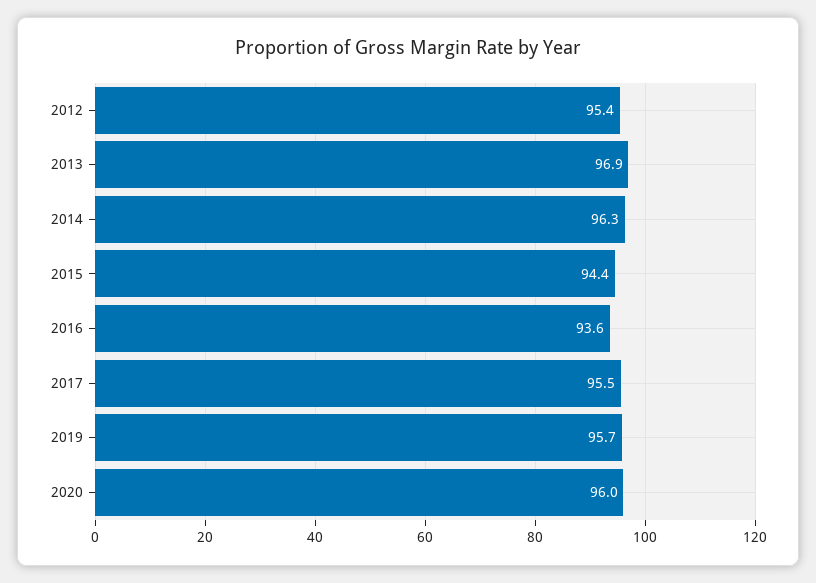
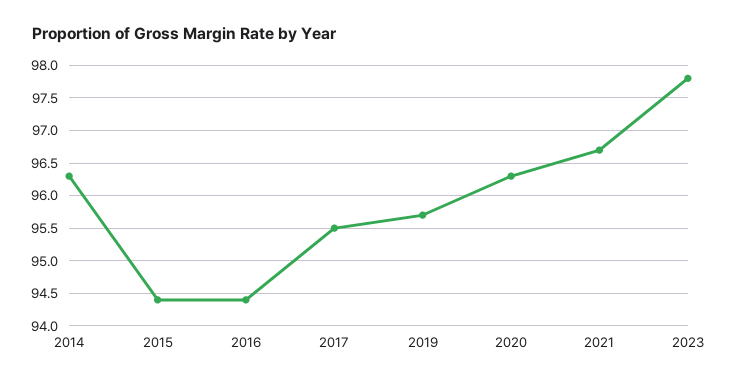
2012: 95.4 -> none
2013: 96.9 -> none
2016: 93.6 -> 94.4
2020: 96 -> 96.3
2021: none -> 96.7
2023: none -> 97.8

